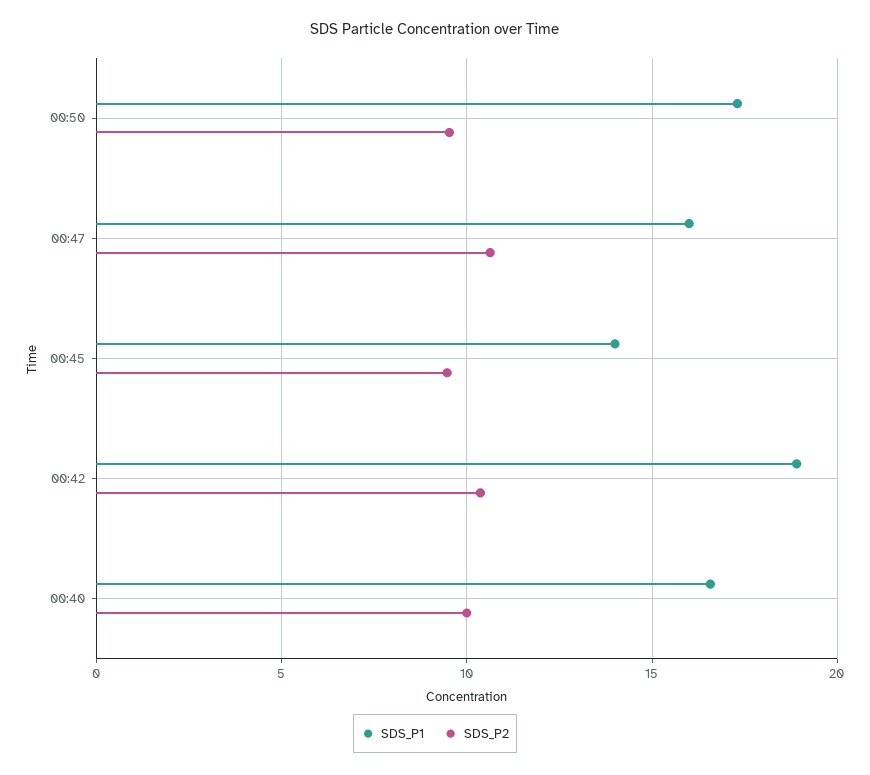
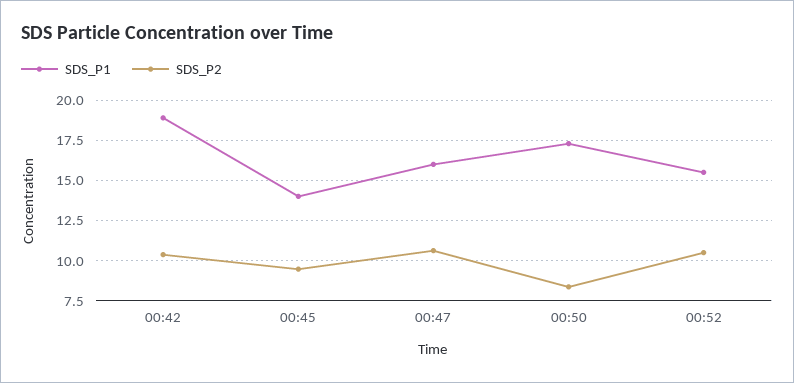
SDS_P2, 00:50: 9.5 -> 8.5
SDS_P1, 00:40: 16.5 -> none
SDS_P2, 00:40: 10 -> none
SDS_P1, 00:52: none -> 15.5
SDS_P2, 00:52: none -> 10.5

